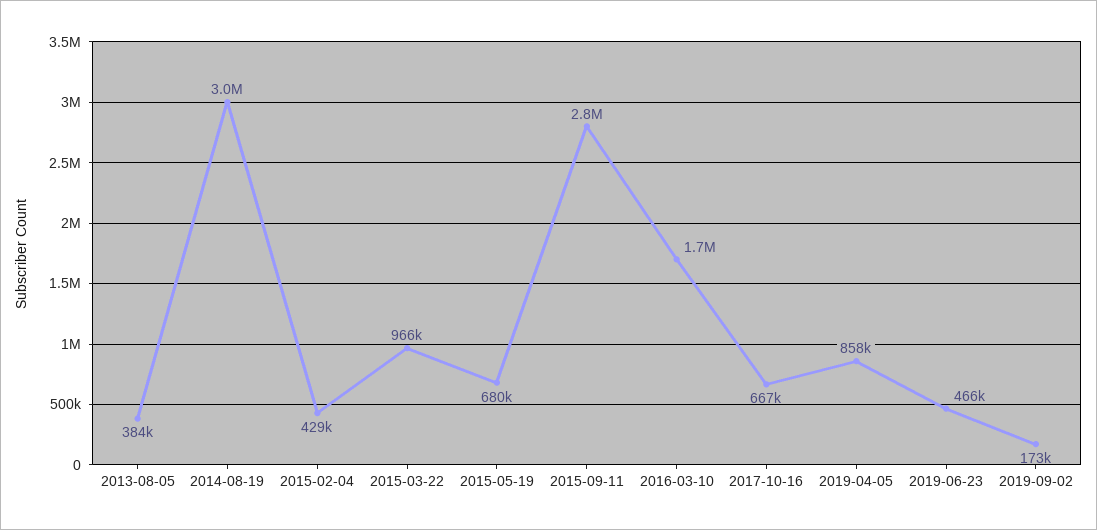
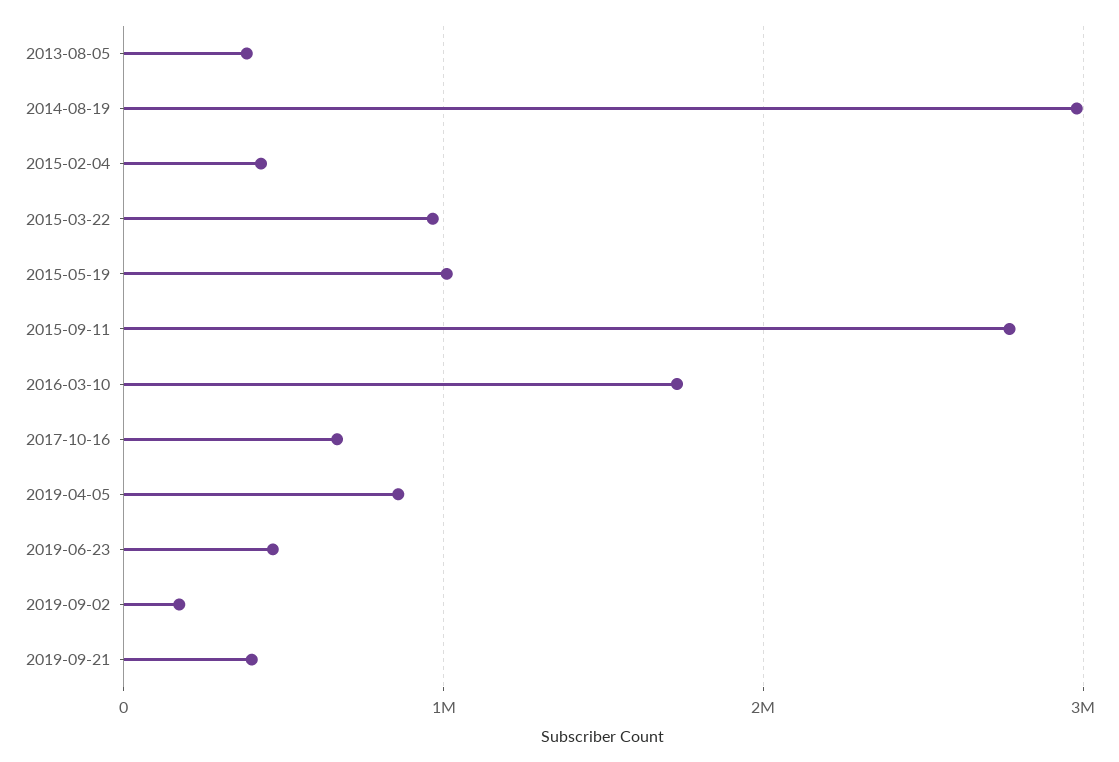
2015-05-19: 680000 -> 1000000
2019-09-21: none -> 400000

